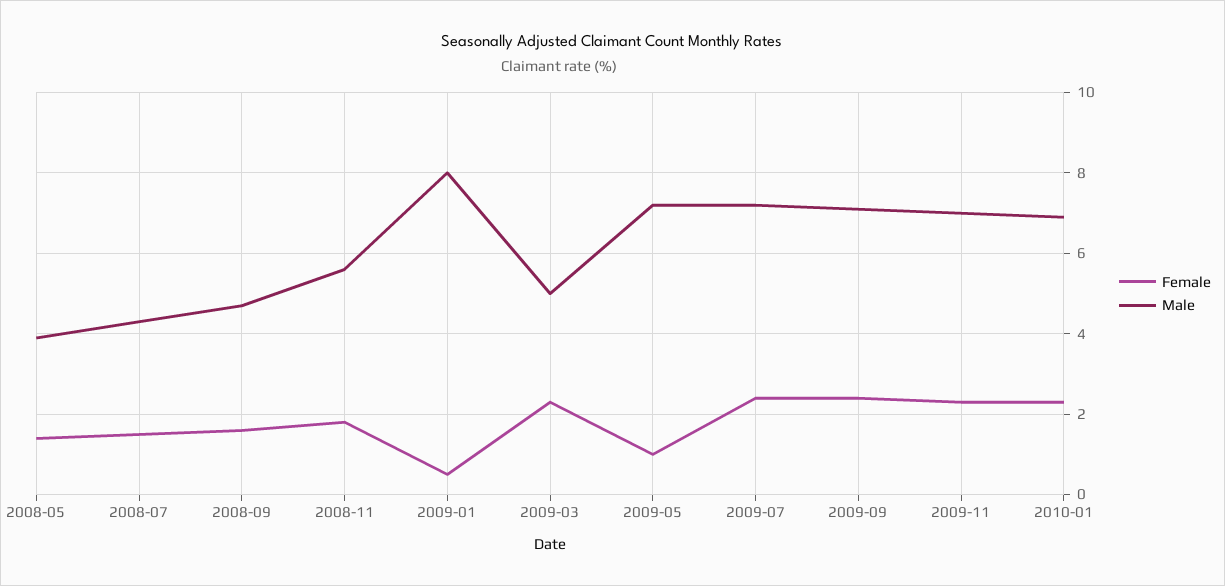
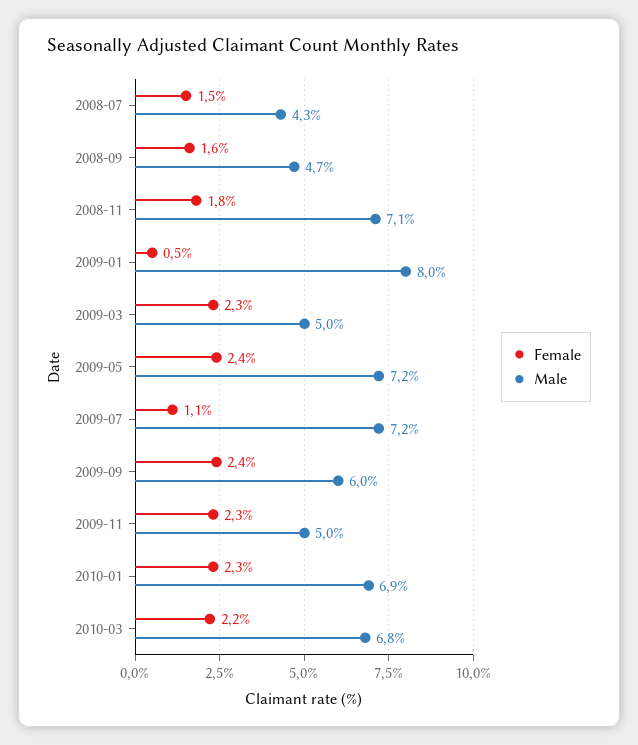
Female, 2008-05: 1.5 -> none
Male, 2008-05: 4 -> none
Male, 2008-11: 5.5 -> 7.1
Female, 2009-05: 1 -> 2.4
Female, 2009-07: 2.5 -> 1.1
Male, 2009-09: 7 -> 6
Male, 2009-11: 7 -> 5
Female, 2010-03: none -> 2.2
Male, 2010-03: none -> 6.8

